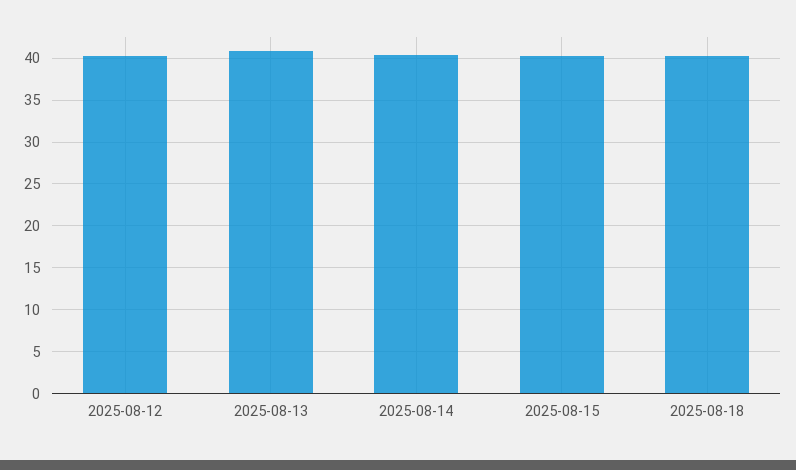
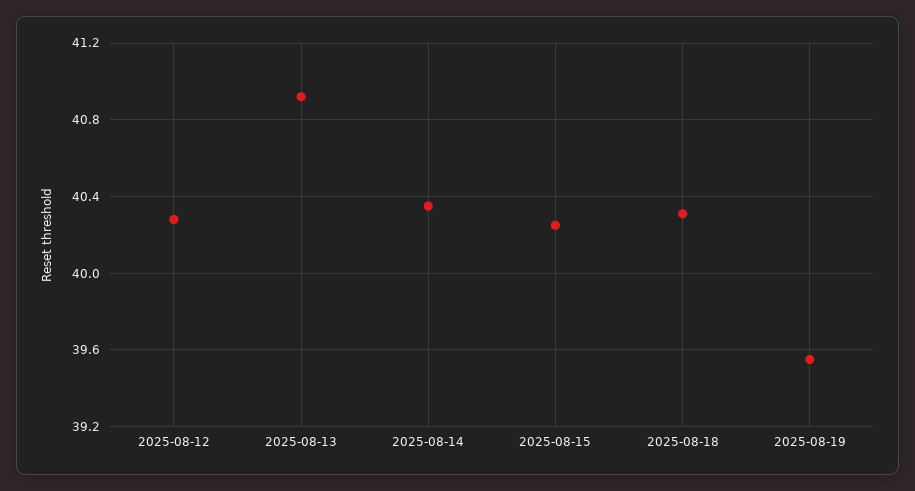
2025-08-19: none -> 39.55

